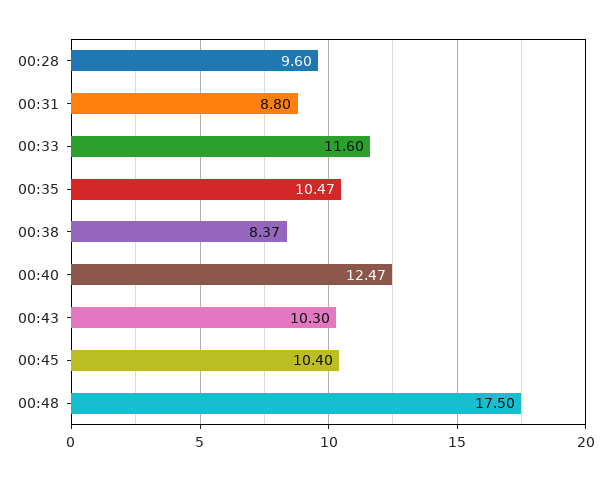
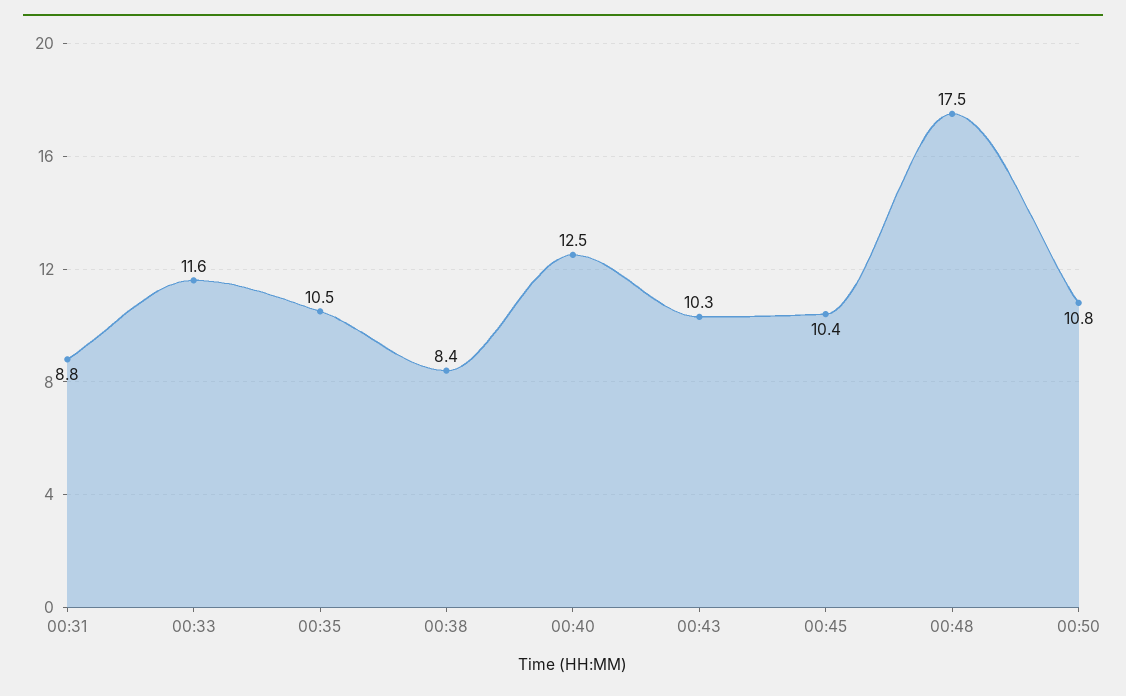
00:28: 9.6 -> none
00:50: none -> 10.8

